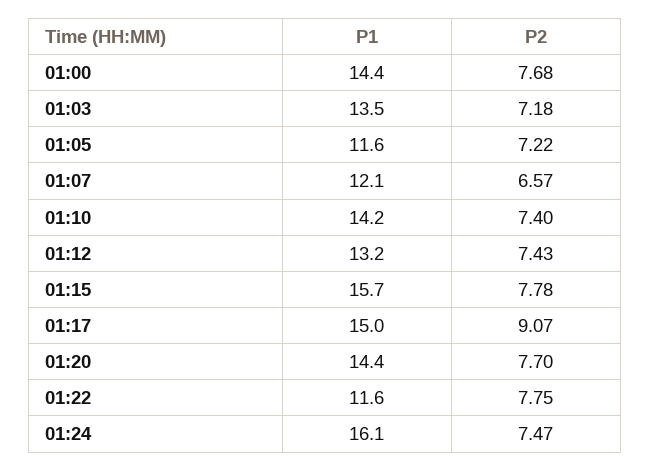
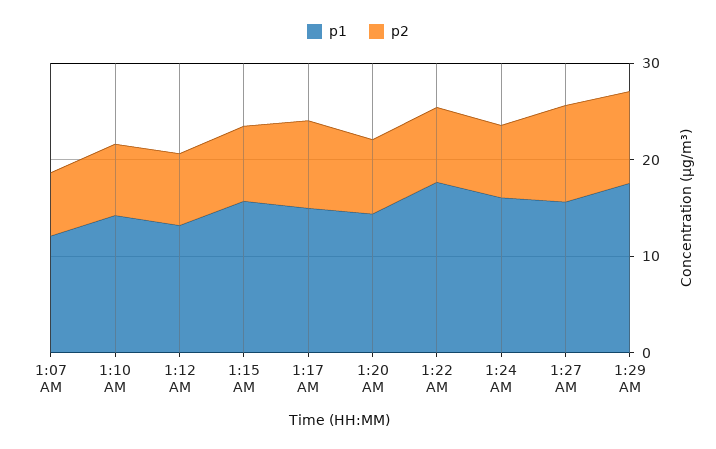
P1, 01:00: 14.4 -> none
P2, 01:00: 7.68 -> none
P1, 01:03: 13.5 -> none
P2, 01:03: 7.18 -> none
P1, 01:05: 11.6 -> none
P2, 01:05: 7.22 -> none
P1, 01:22: 11.6 -> 18
P1, 1:27 AM: none -> 16
P2, 1:27 AM: none -> 10
P1, 1:29 AM: none -> 18
P2, 1:29 AM: none -> 10

